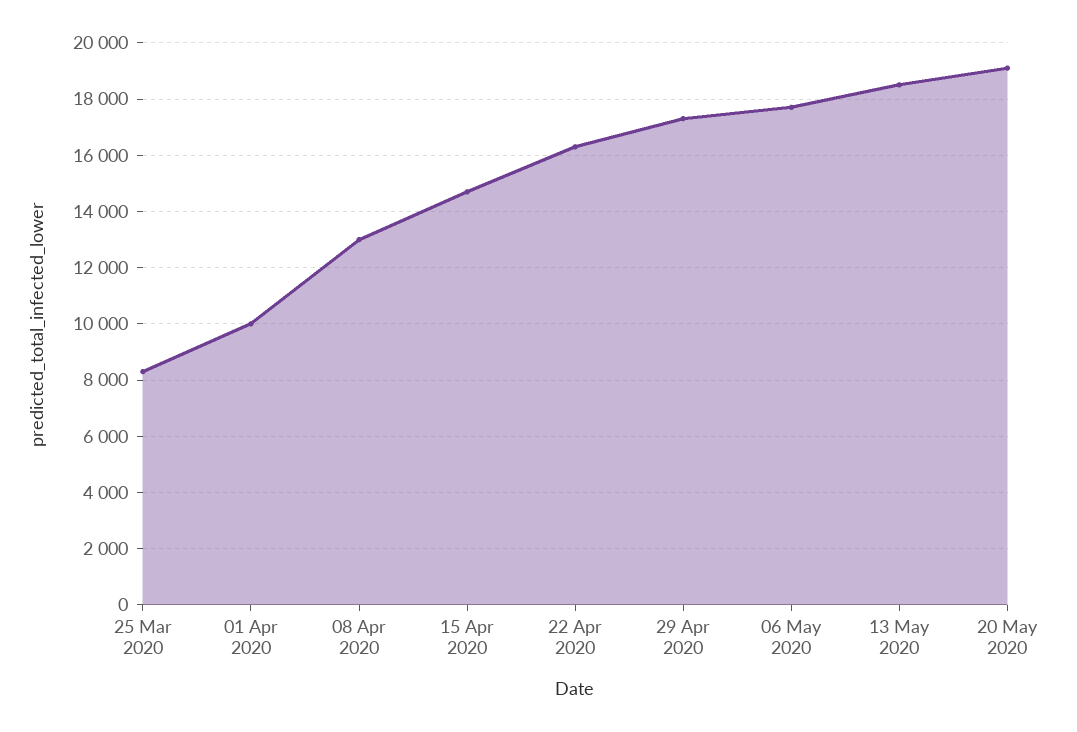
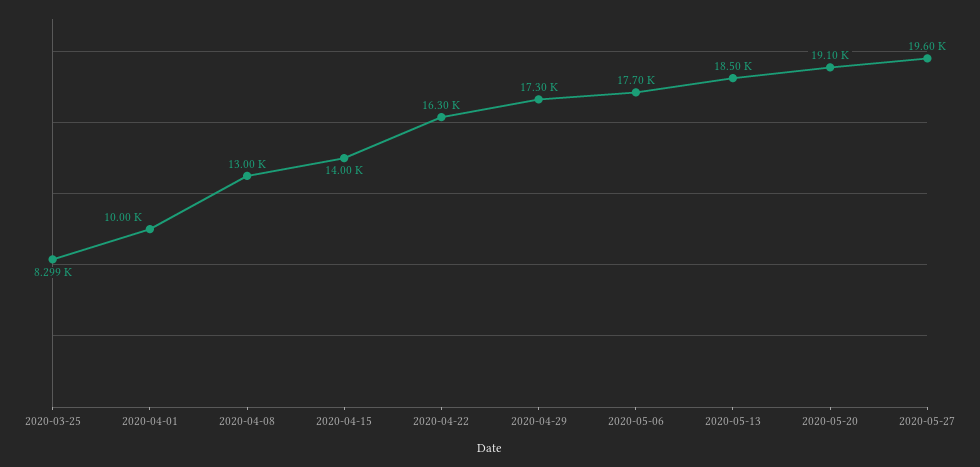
15 Apr 2020: 14750 -> 14000
2020-05-27: none -> 19600

